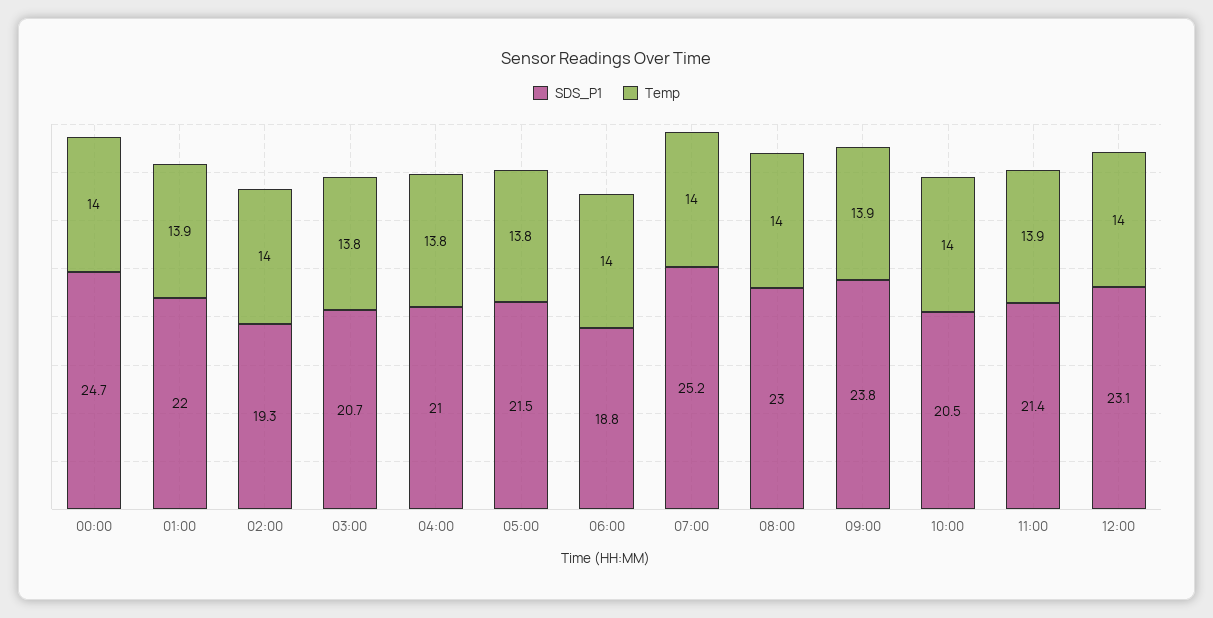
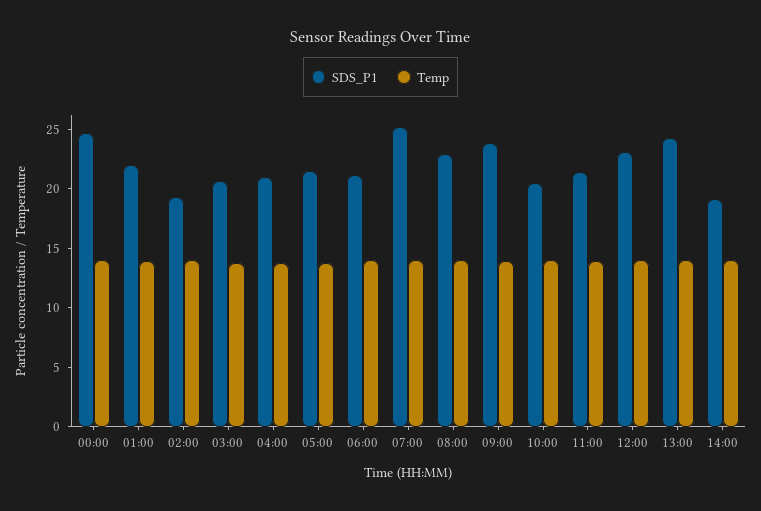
SDS_P1, 06:00: 18.8 -> 21
SDS_P1, 13:00: none -> 24
Temp, 13:00: none -> 14
SDS_P1, 14:00: none -> 19
Temp, 14:00: none -> 14

